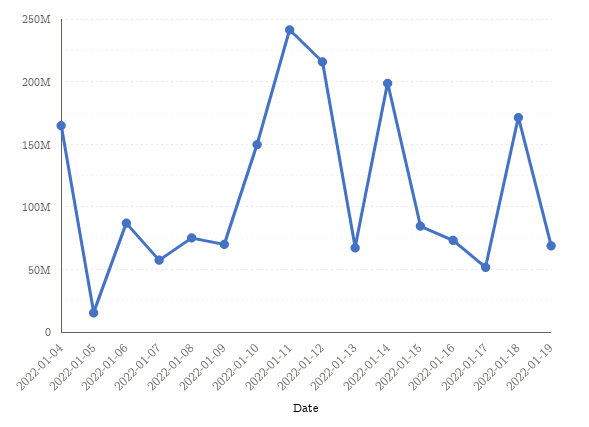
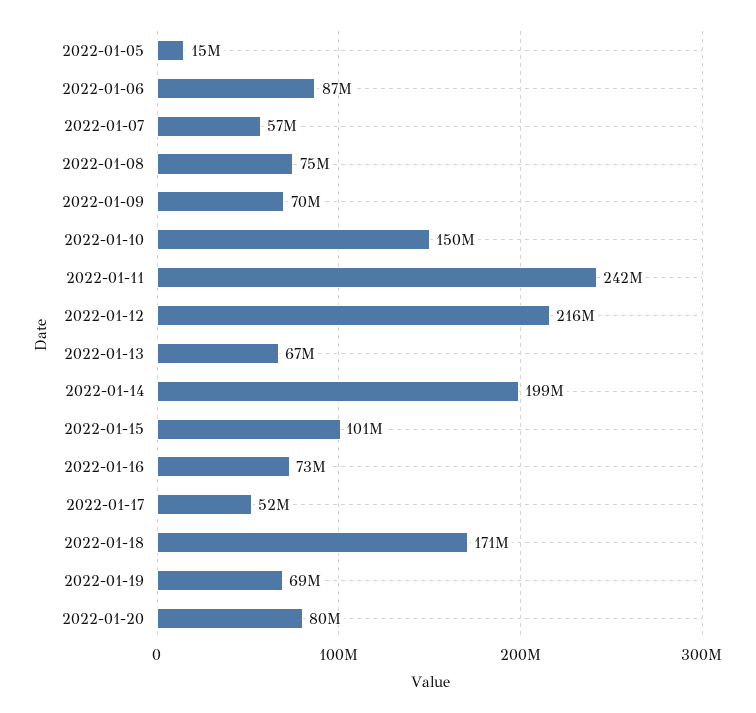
2022-01-04: 165000000 -> none
2022-01-15: 85000000 -> 101000000
2022-01-20: none -> 80000000

